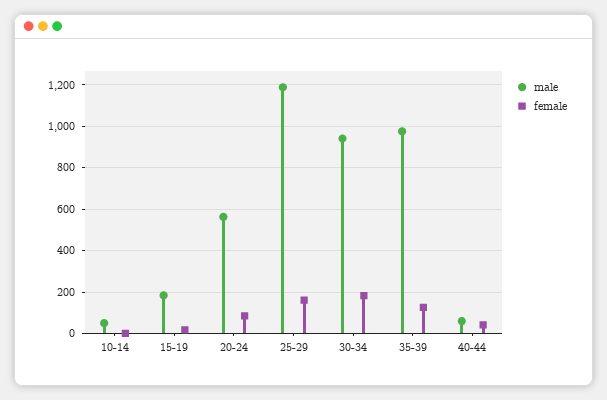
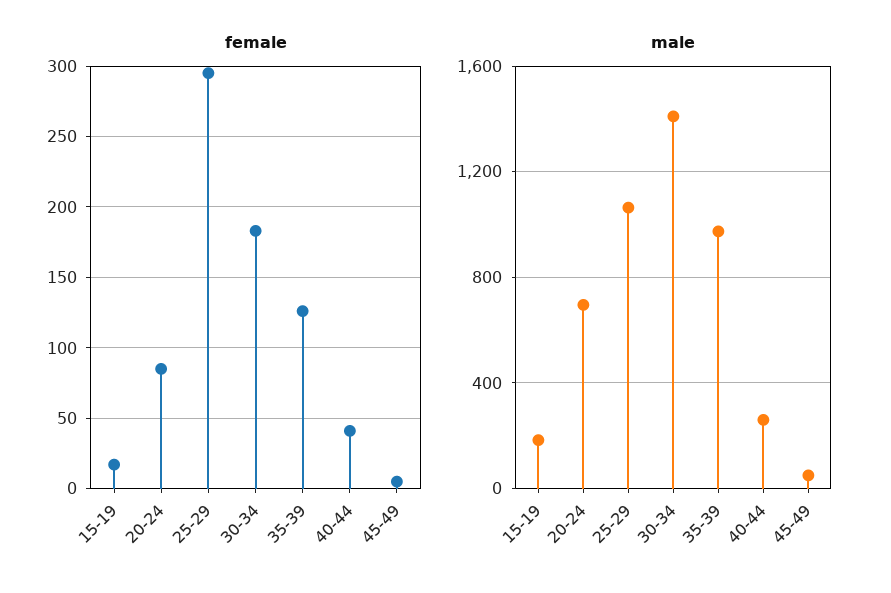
male, 10-14: 50 -> none
female, 10-14: 0 -> none
male, 20-24: 550 -> 700
male, 25-29: 1200 -> 1050
female, 25-29: 150 -> 295
male, 30-34: 950 -> 1400
male, 40-44: 50 -> 250
female, 45-49: none -> 5
male, 45-49: none -> 50

